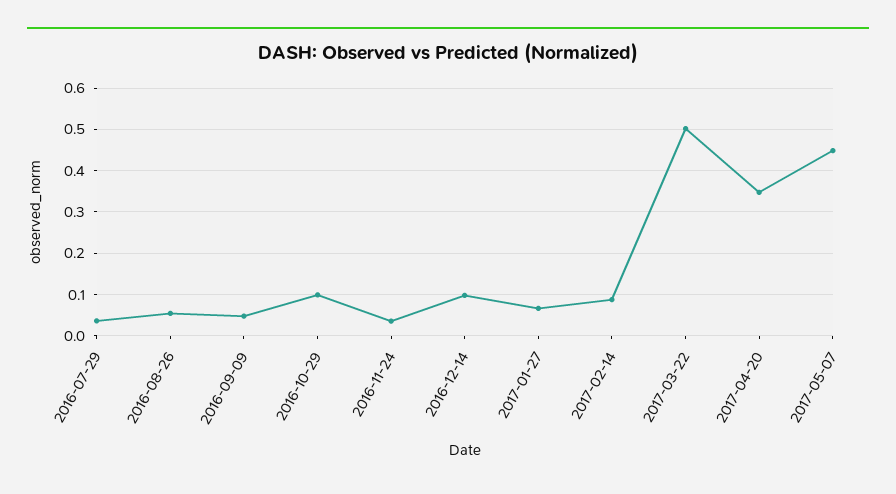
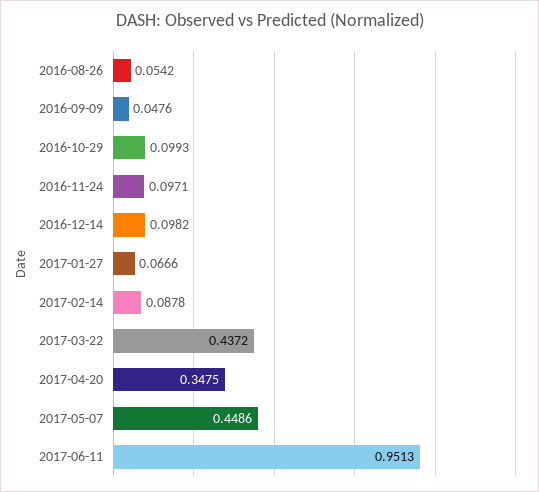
2016-07-29: 0.04 -> none
2016-11-24: 0.04 -> 0.0971
2017-03-22: 0.5 -> 0.4372
2017-06-11: none -> 0.9513

